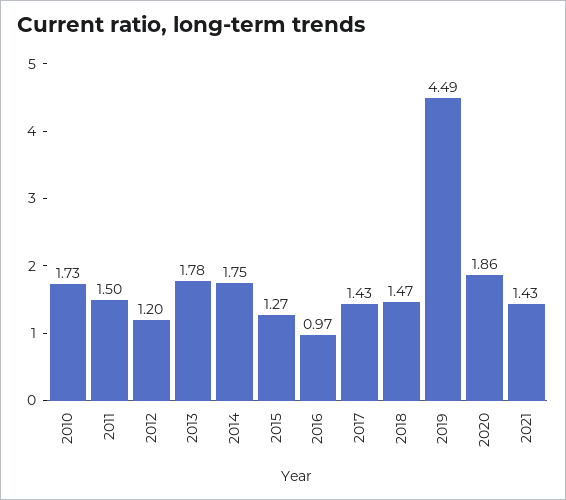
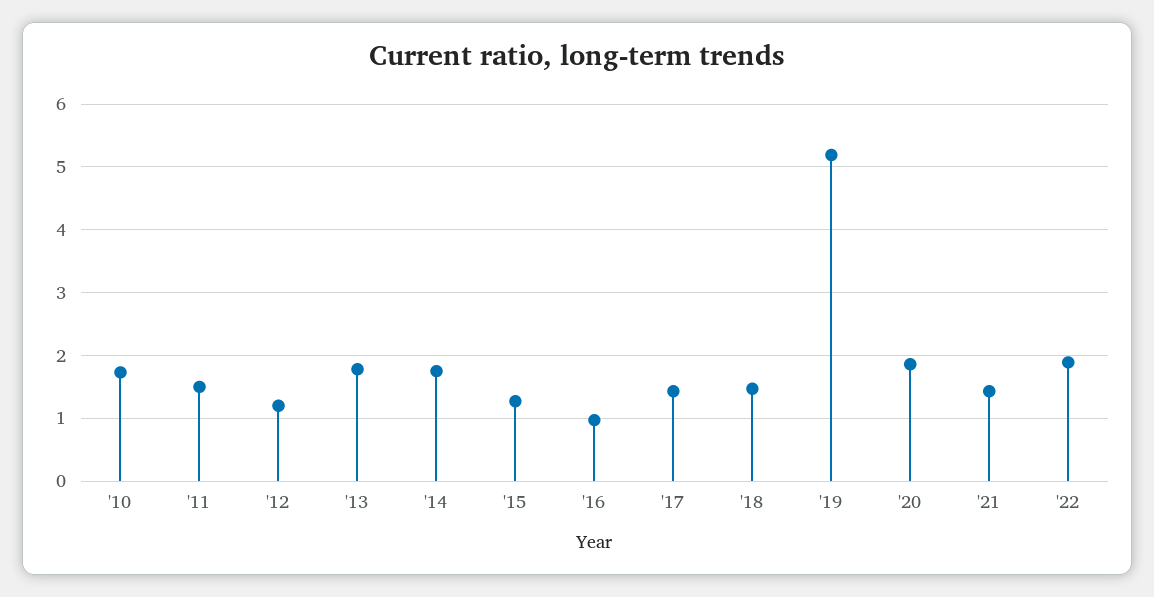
2019: 4.49 -> 5.2
'22: none -> 1.9

